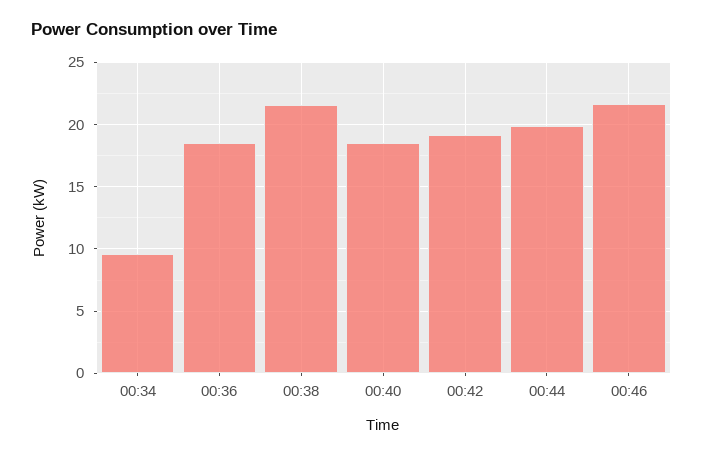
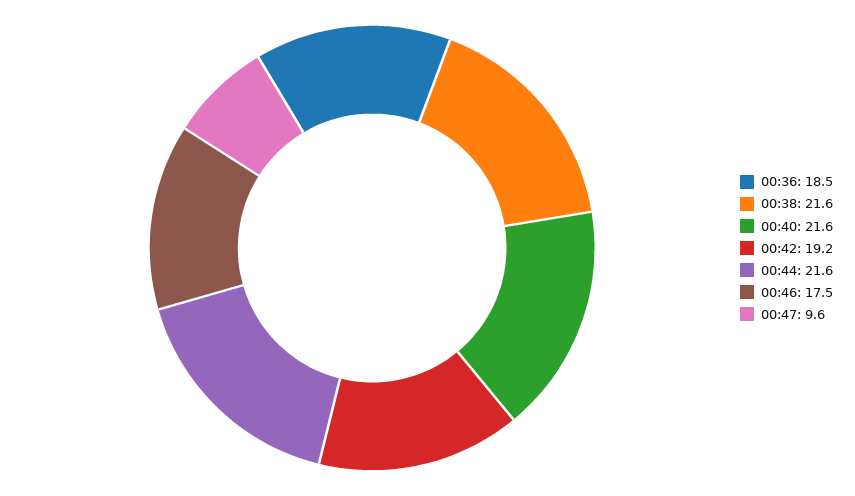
00:34: 9.5 -> none
00:40: 18.5 -> 21.6
00:44: 20 -> 21.6
00:46: 21.5 -> 17.5
00:47: none -> 9.6

